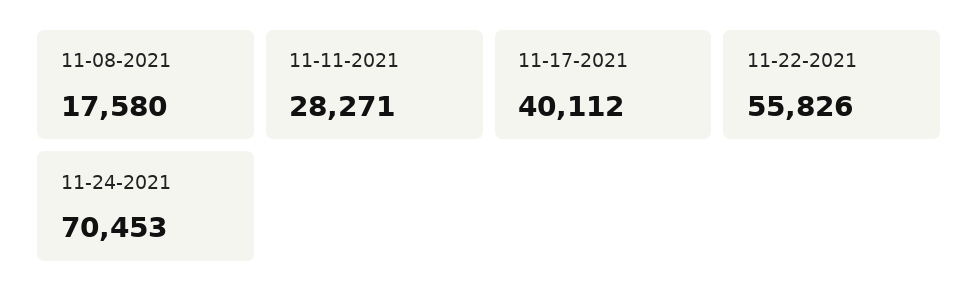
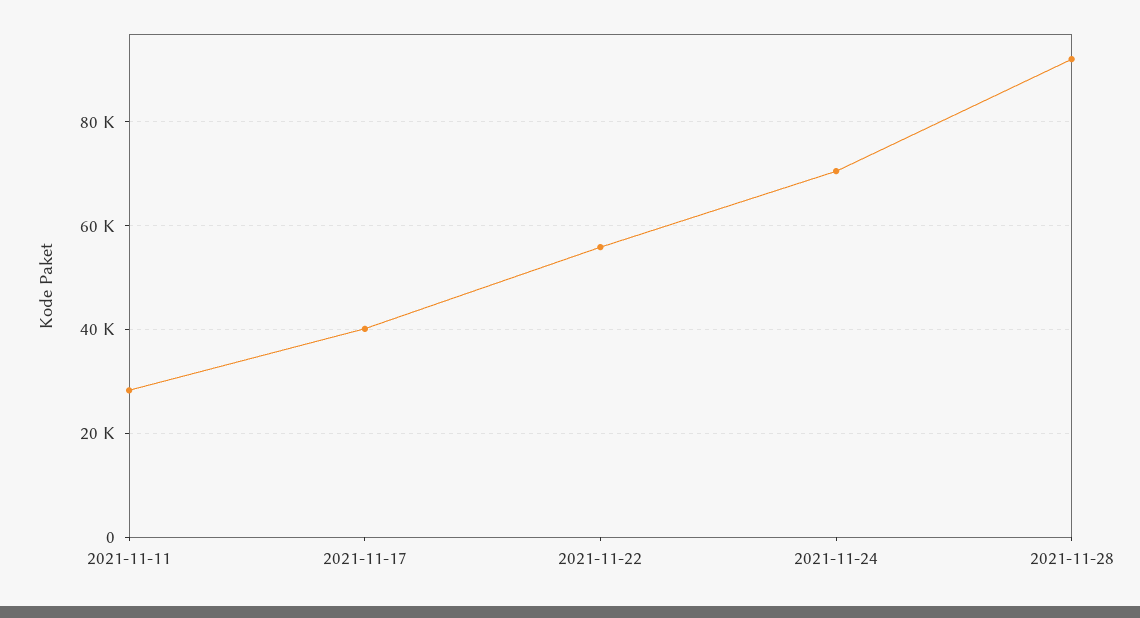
11-08-2021: 17580 -> none
2021-11-28: none -> 92000

